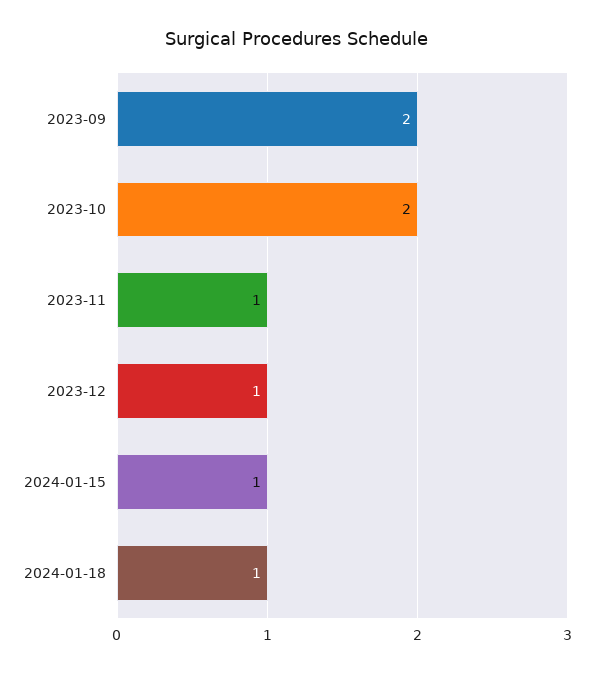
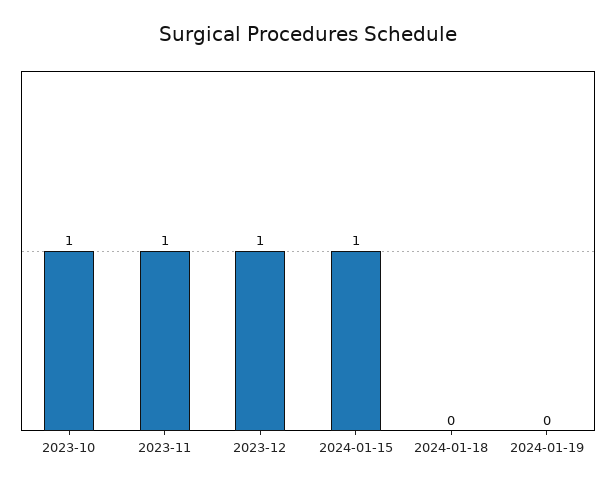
2023-09: 2 -> none
2023-10: 2 -> 1
2024-01-18: 1 -> 0
2024-01-19: none -> 0

